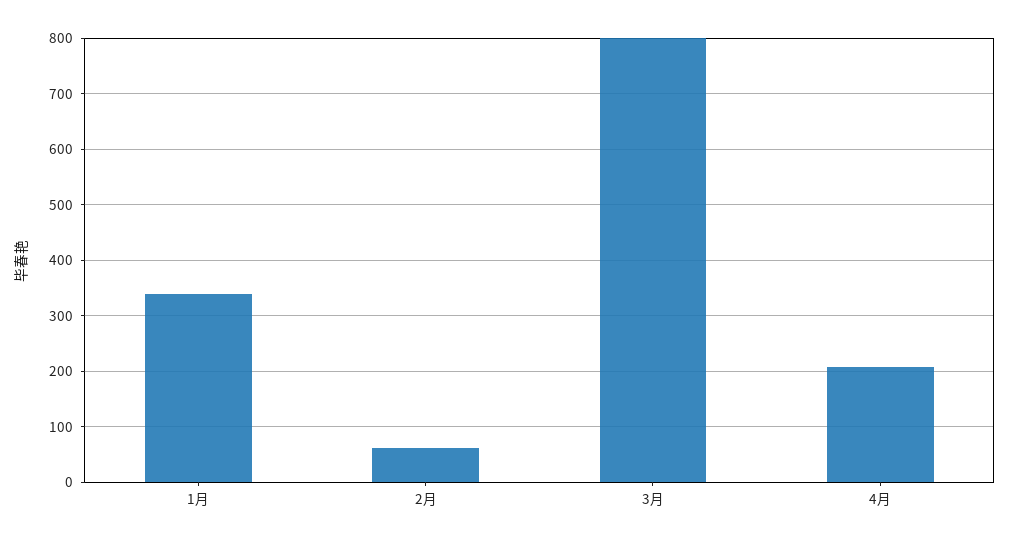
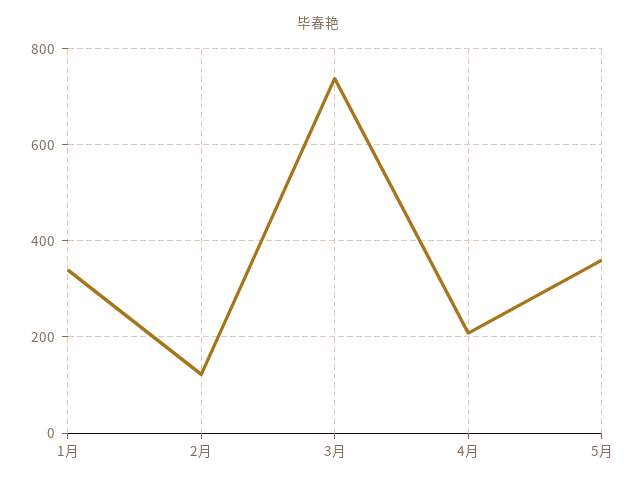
2月: 60 -> 120
3月: 800 -> 740
5月: none -> 360

